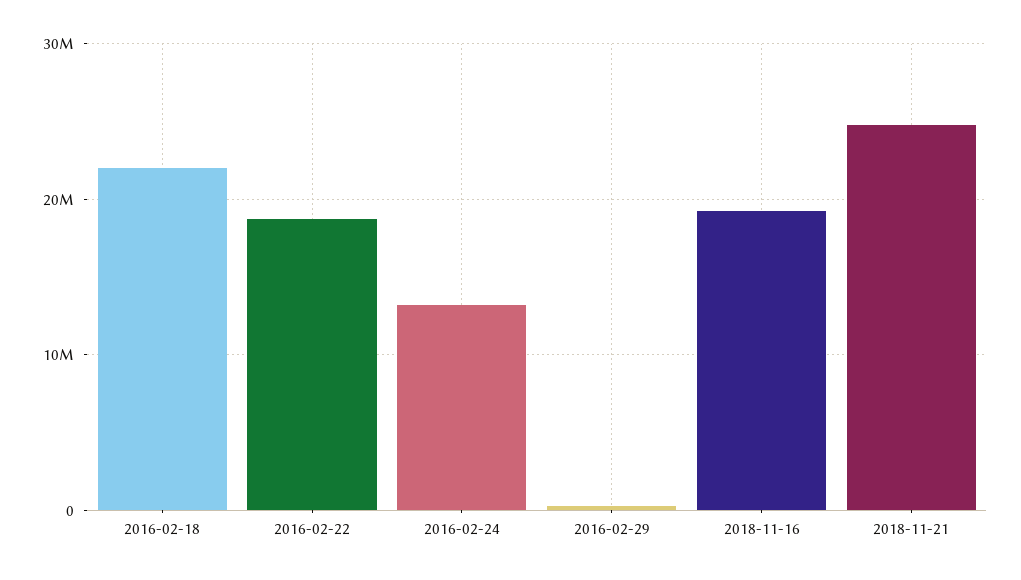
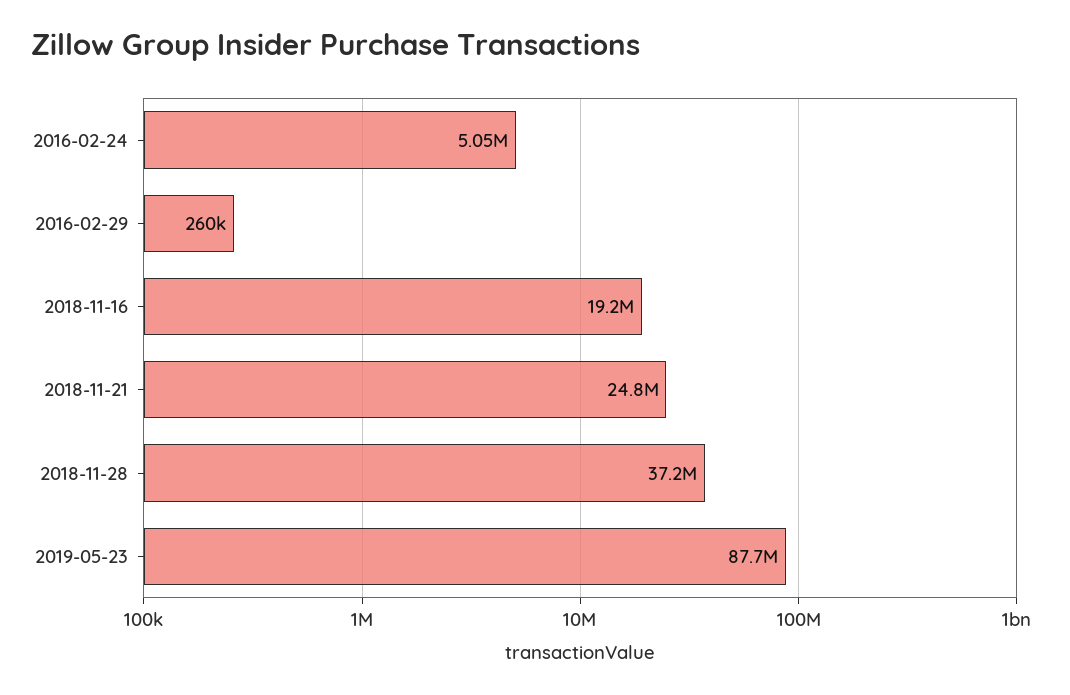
2016-02-18: 22000000 -> none
2016-02-22: 19000000 -> none
2016-02-24: 13000000 -> 5050000
2018-11-28: none -> 37200000
2019-05-23: none -> 87700000

